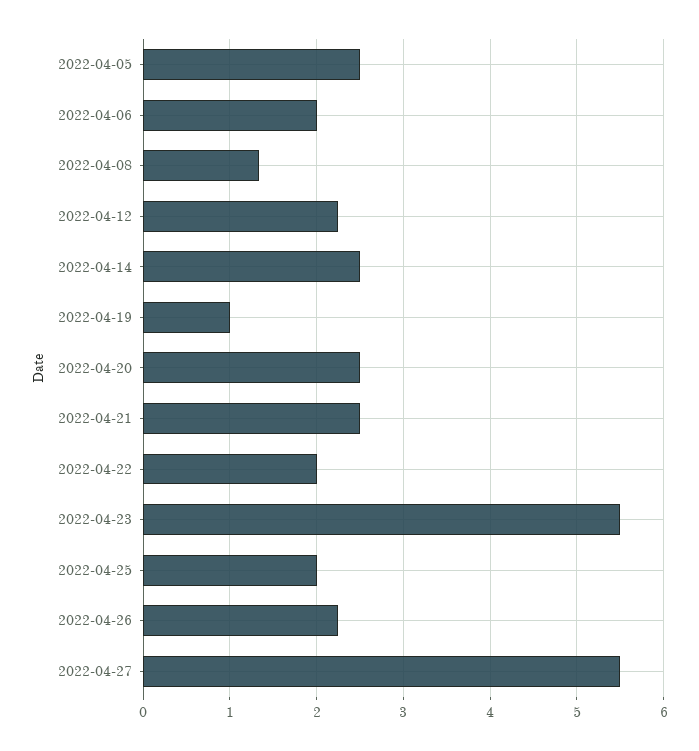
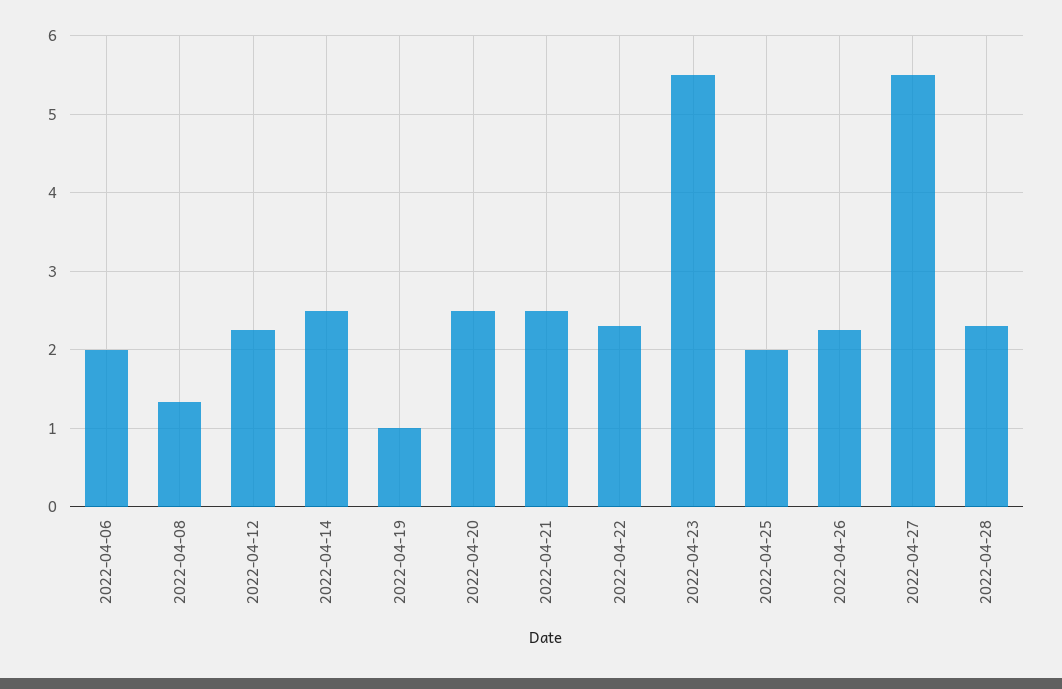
2022-04-05: 2.5 -> none
2022-04-22: 2 -> 2.3
2022-04-28: none -> 2.3

